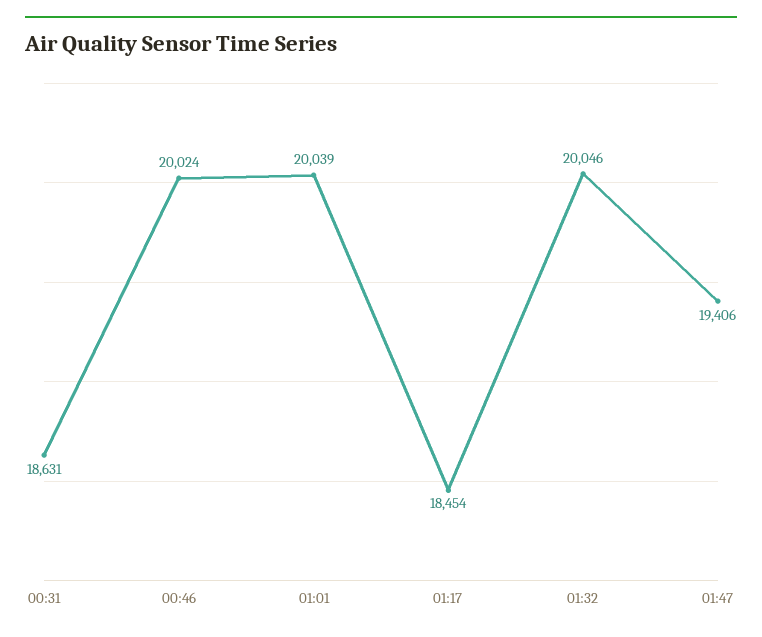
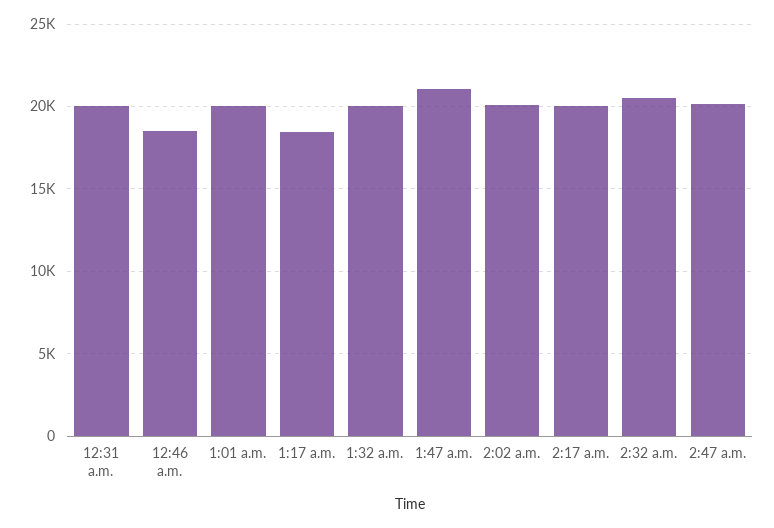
00:31: 18631 -> 20000
00:46: 20024 -> 18500
01:47: 19406 -> 21000
2:02 a.m.: none -> 20000
2:17 a.m.: none -> 20000
2:32 a.m.: none -> 20500
2:47 a.m.: none -> 20000

